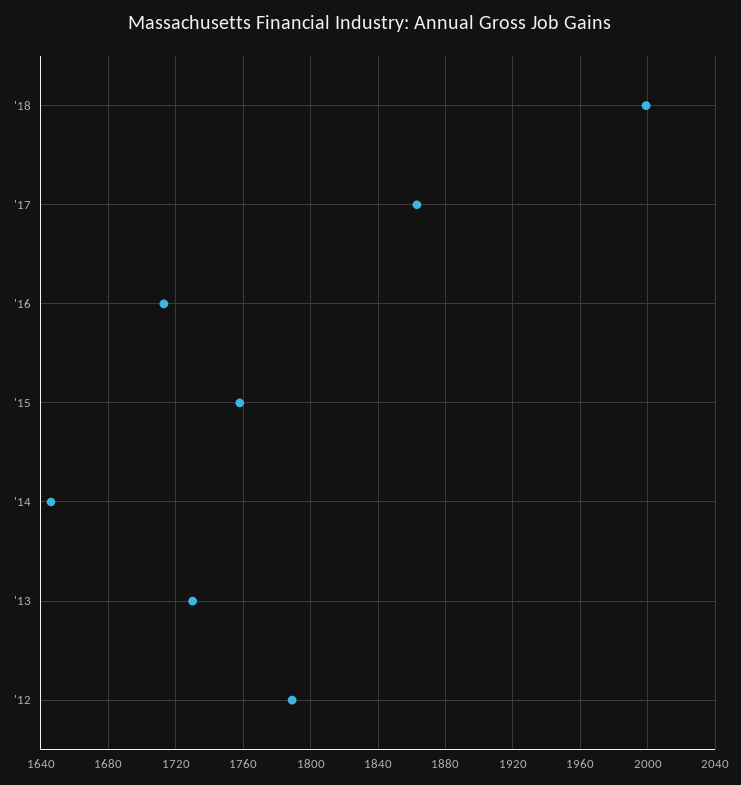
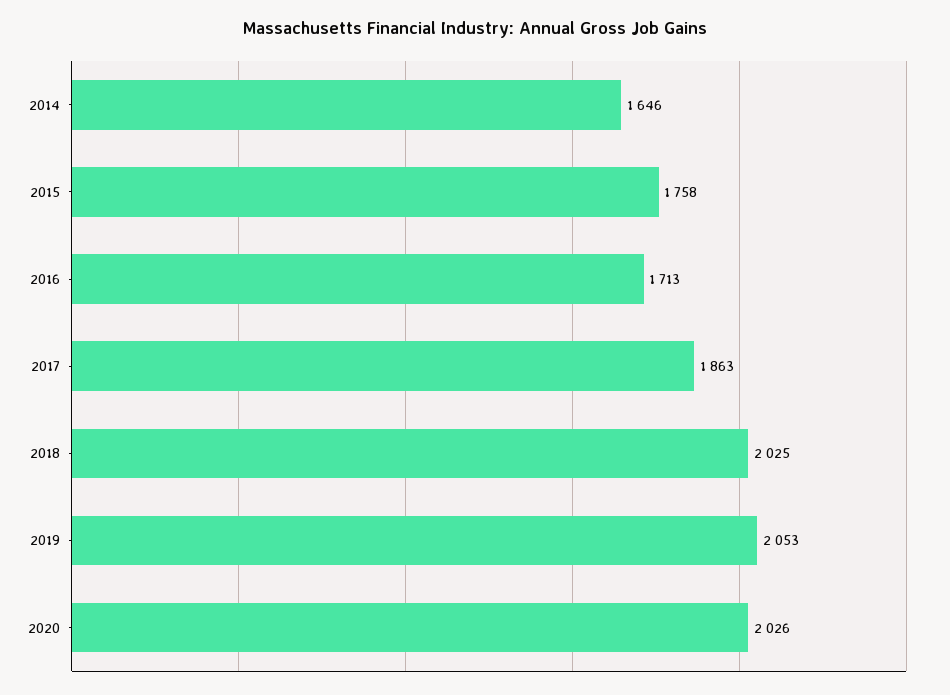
'18: 2000 -> 2025
'13: 1730 -> none
'12: 1790 -> none
2019: none -> 2053
2020: none -> 2026

